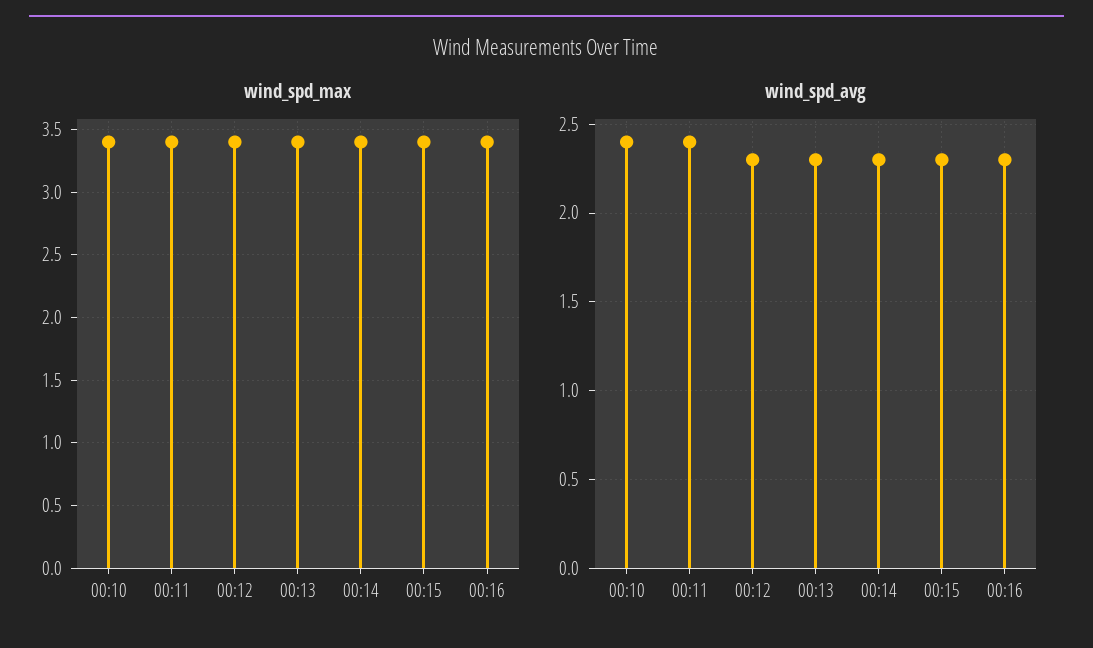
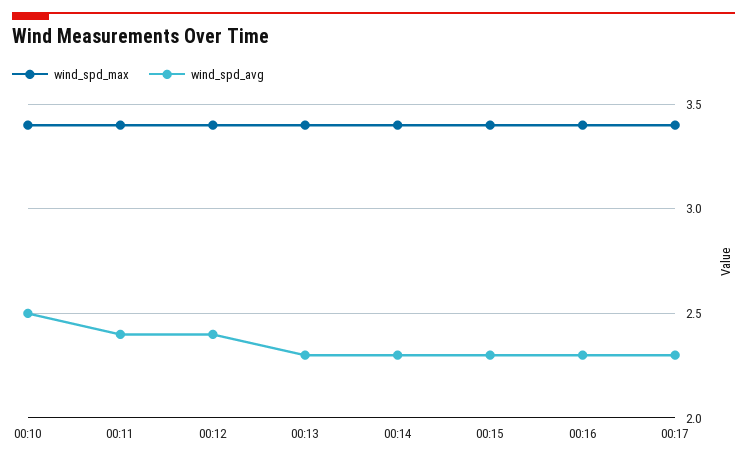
wind_spd_avg, 00:10: 2.4 -> 2.5
wind_spd_avg, 00:12: 2.3 -> 2.4
wind_spd_max, 00:17: none -> 3.4
wind_spd_avg, 00:17: none -> 2.3

